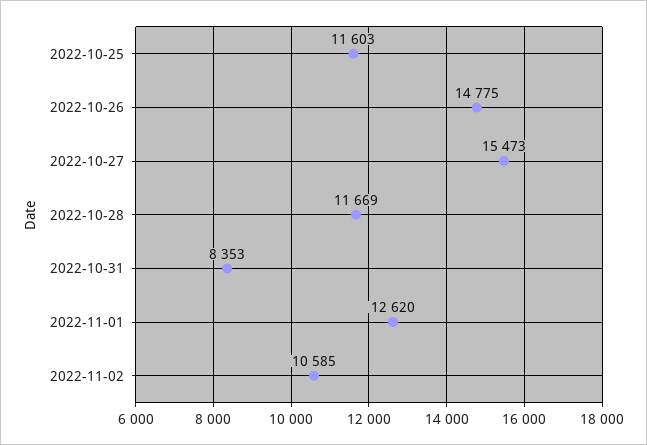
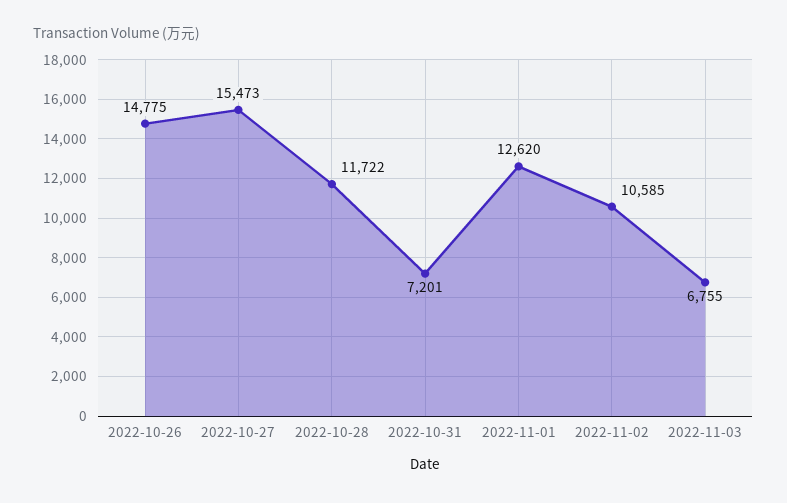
2022-10-25: 11603 -> none
2022-10-28: 11669 -> 11722
2022-10-31: 8353 -> 7201
2022-11-03: none -> 6755

